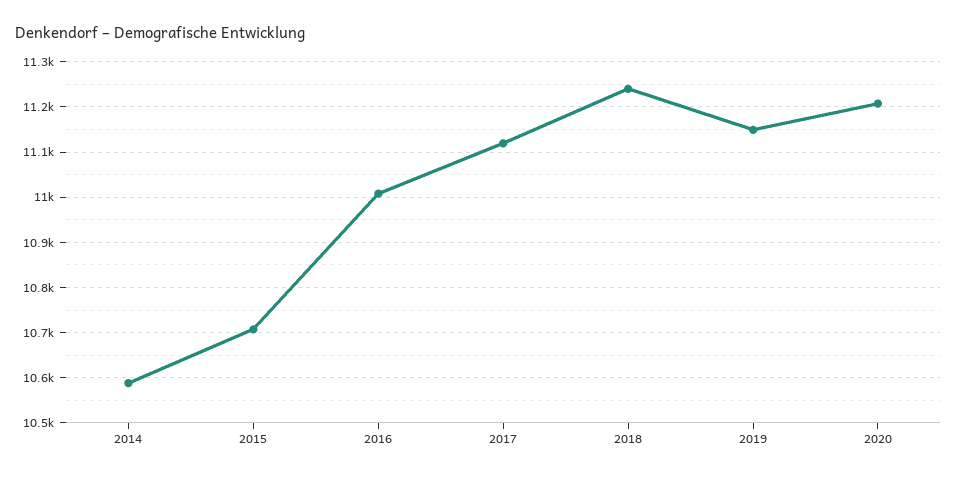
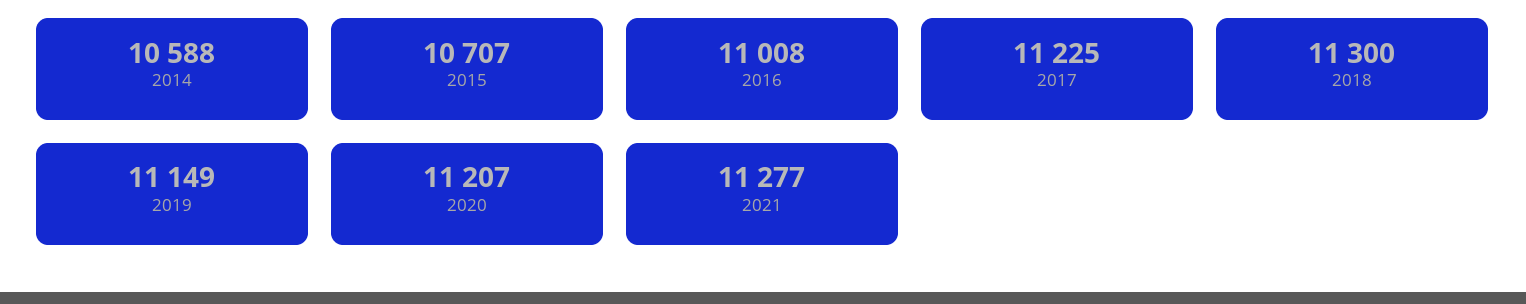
2017: 11120 -> 11225
2018: 11240 -> 11300
2021: none -> 11277

